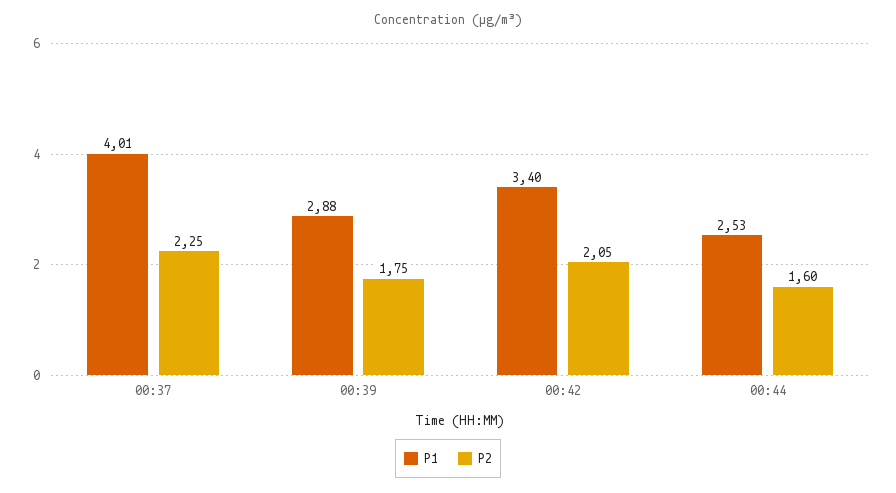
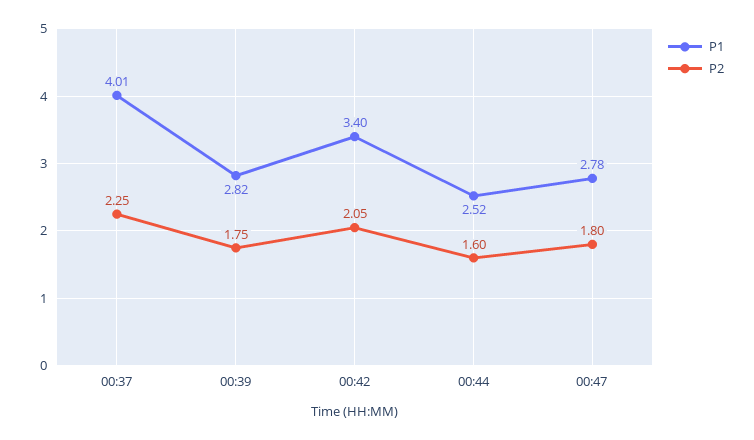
P1, 00:39: 2.88 -> 2.82
P1, 00:44: 2.53 -> 2.52
P1, 00:47: none -> 2.78
P2, 00:47: none -> 1.8

